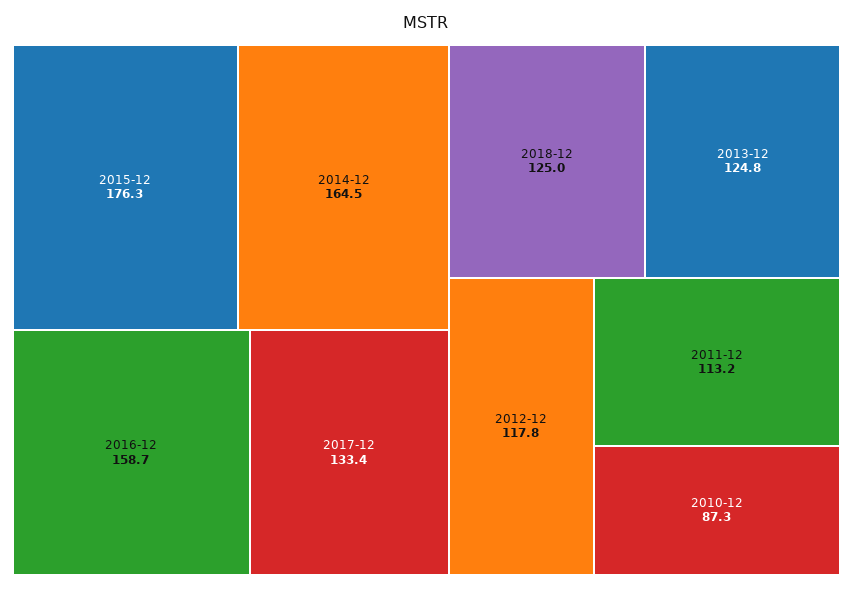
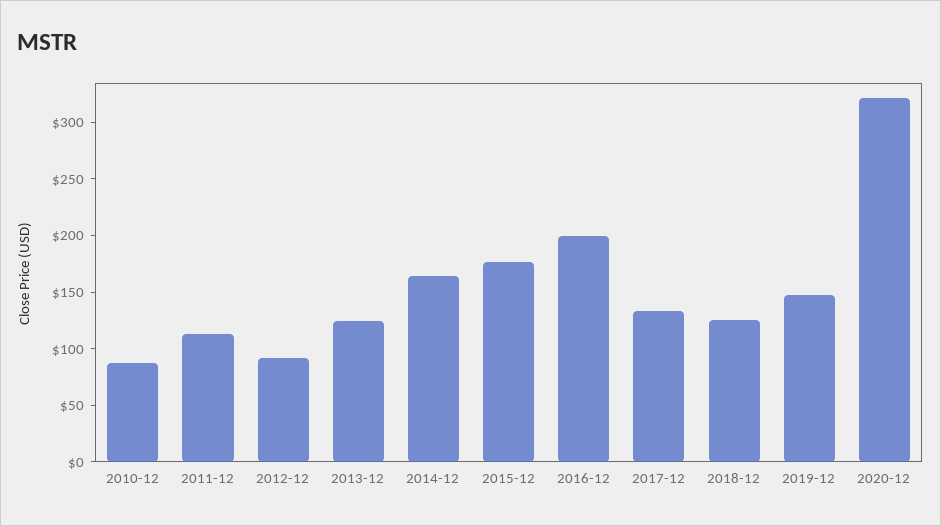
2016-12: 158.7 -> 200
2012-12: 117.8 -> 90
2019-12: none -> 150
2020-12: none -> 320

